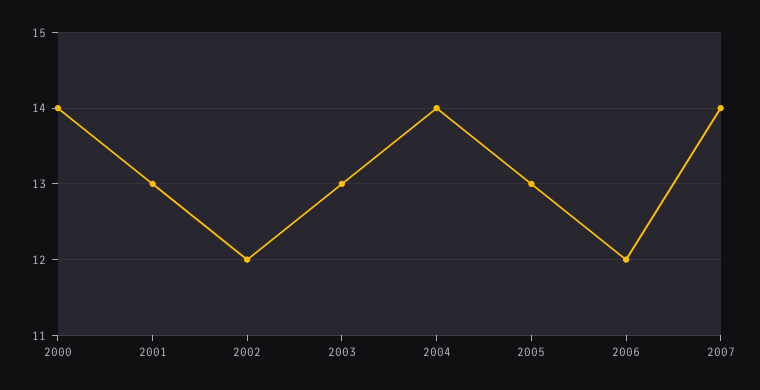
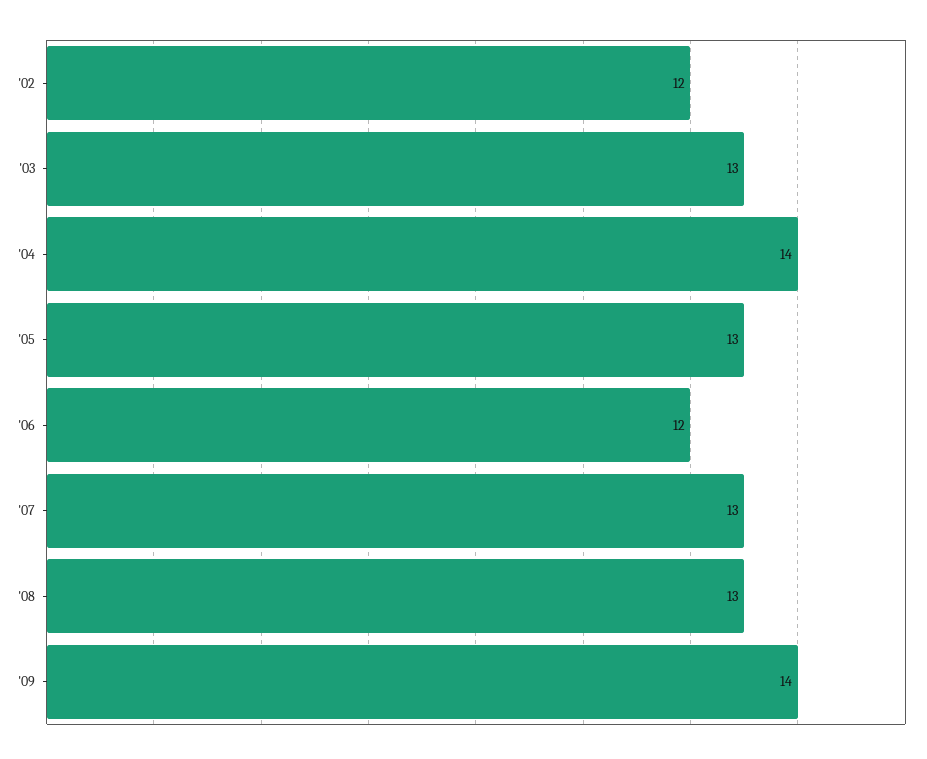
2000: 14 -> none
2001: 13 -> none
2007: 14 -> 13
'08: none -> 13
'09: none -> 14

